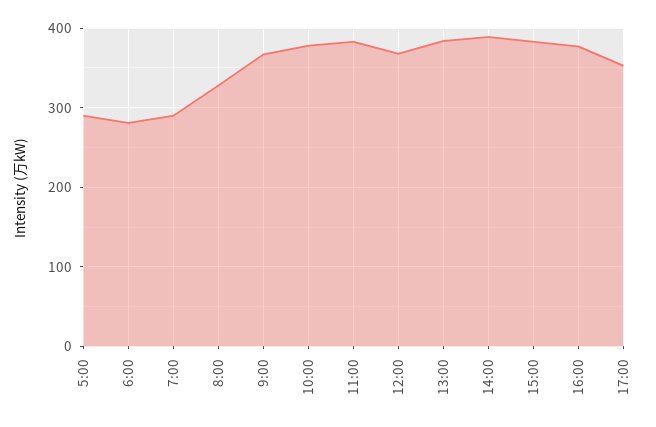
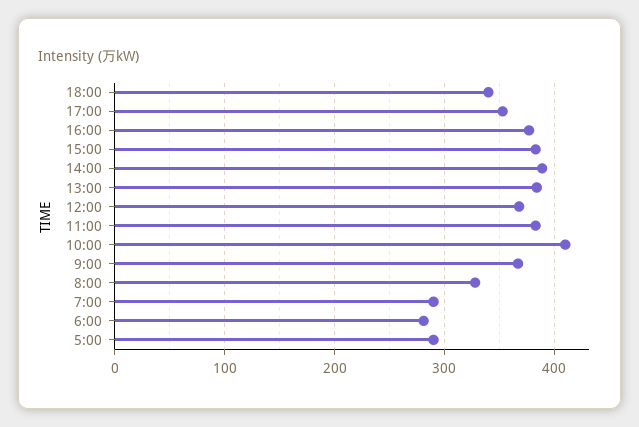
10:00: 380 -> 410
18:00: none -> 340

